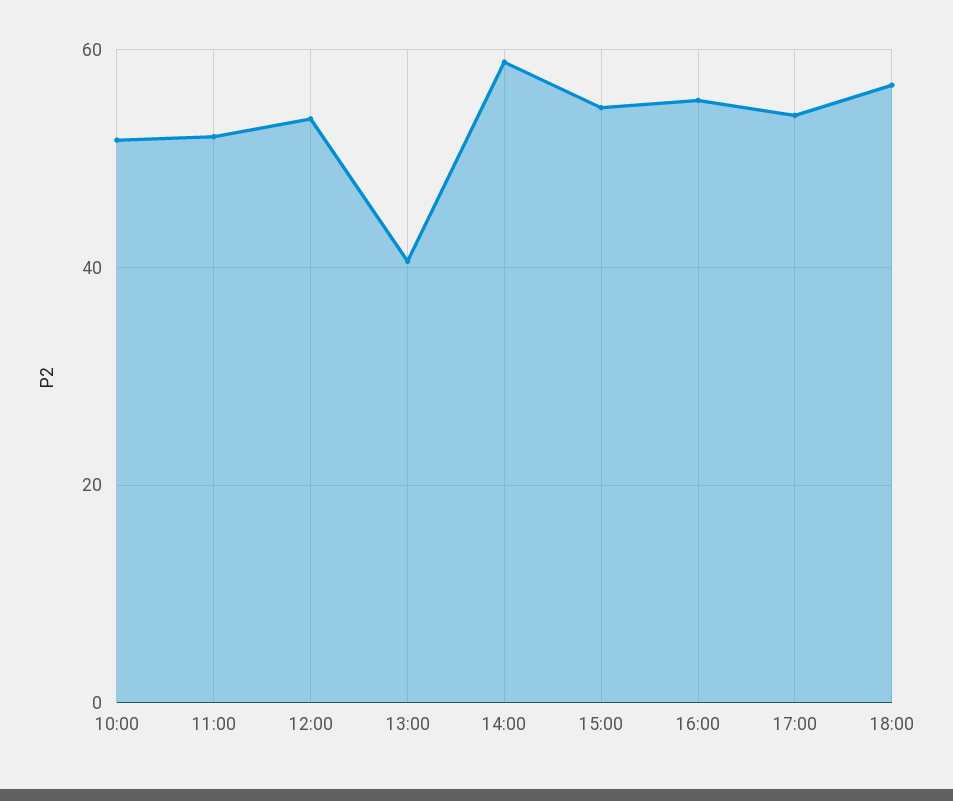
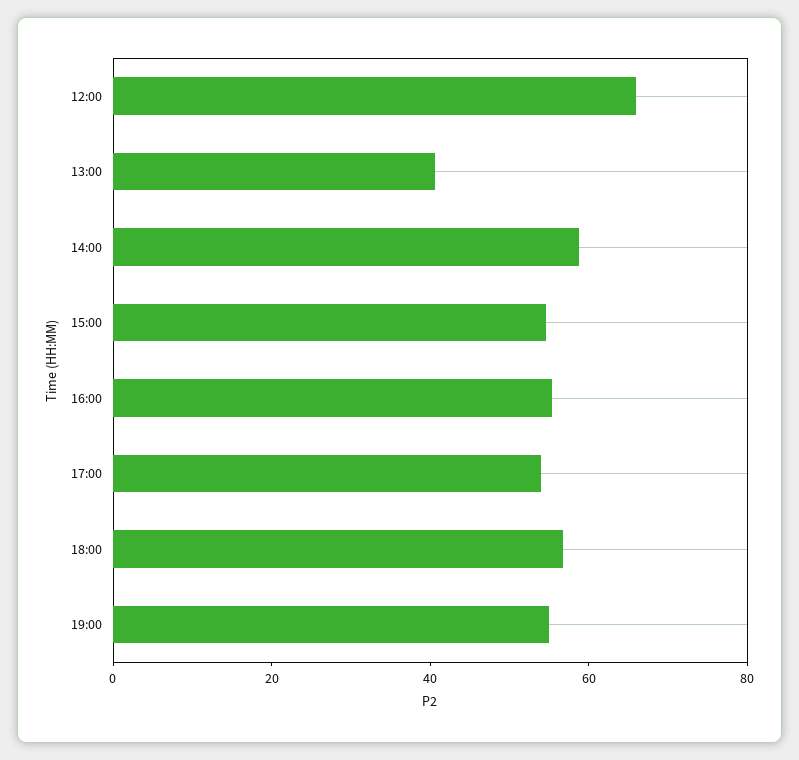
10:00: 52 -> none
11:00: 52 -> none
12:00: 54 -> 65
19:00: none -> 55

